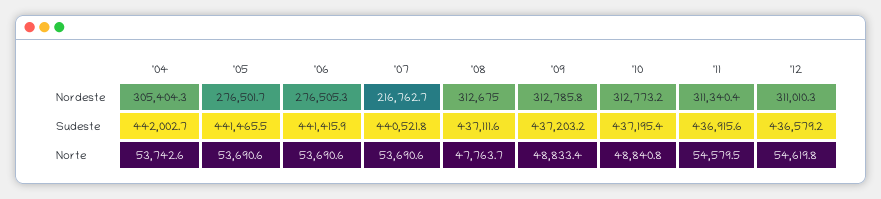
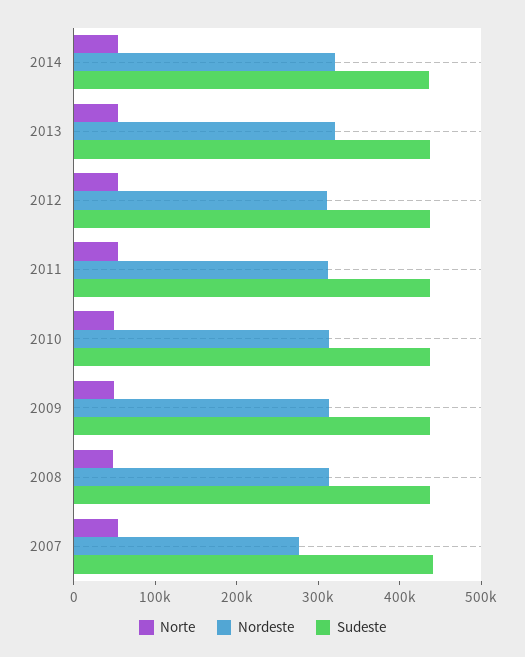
Nordeste, '04: 305404.3 -> none
Nordeste, '05: 276501.7 -> none
Nordeste, '06: 276505.3 -> none
Nordeste, '07: 216762.7 -> 280000
Sudeste, '04: 442002.7 -> none
Sudeste, '05: 441465.5 -> none
Sudeste, '06: 441415.9 -> none
Norte, '04: 53742.6 -> none
Norte, '05: 53690.6 -> none
Norte, '06: 53690.6 -> none
Norte, 2014: none -> 60000
Nordeste, 2014: none -> 320000
Sudeste, 2014: none -> 440000
Norte, 2013: none -> 60000
Nordeste, 2013: none -> 320000
Sudeste, 2013: none -> 440000

